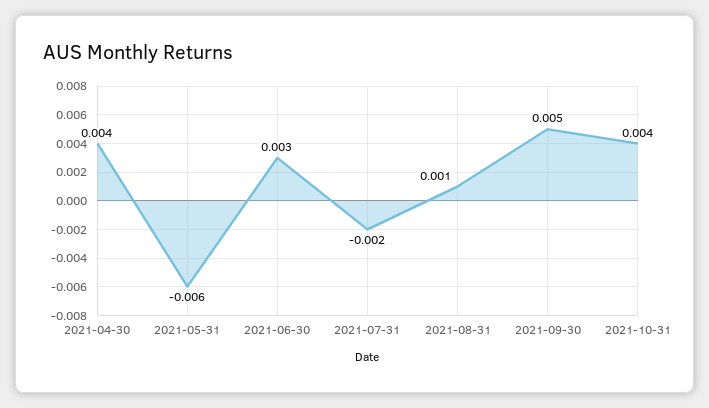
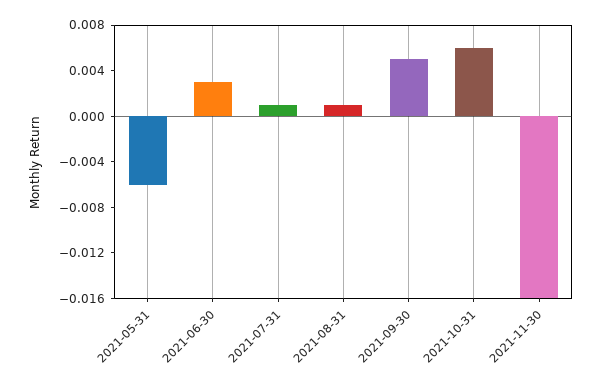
2021-04-30: 0.004 -> none
2021-07-31: -0.002 -> 0.001
2021-10-31: 0.004 -> 0.006
2021-11-30: none -> -0.016

